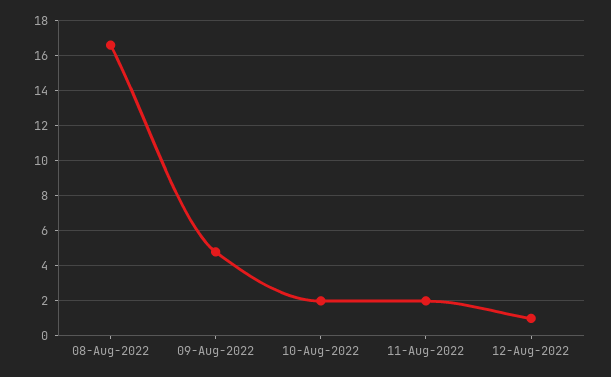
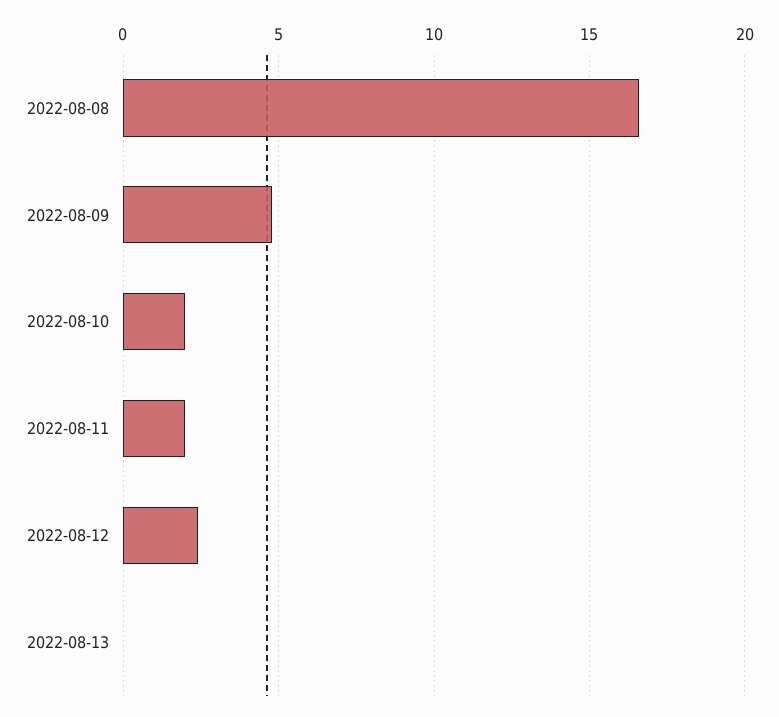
12-Aug-2022: 1 -> 2.5
2022-08-13: none -> 0

